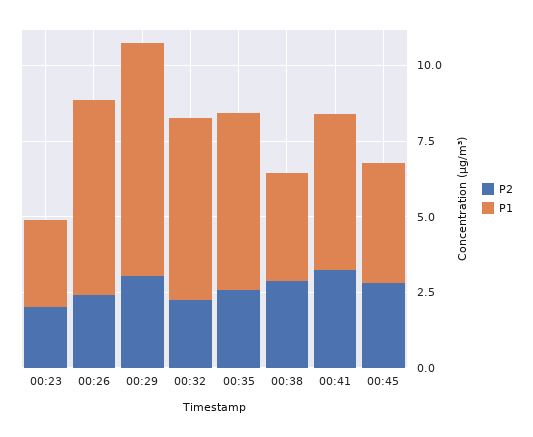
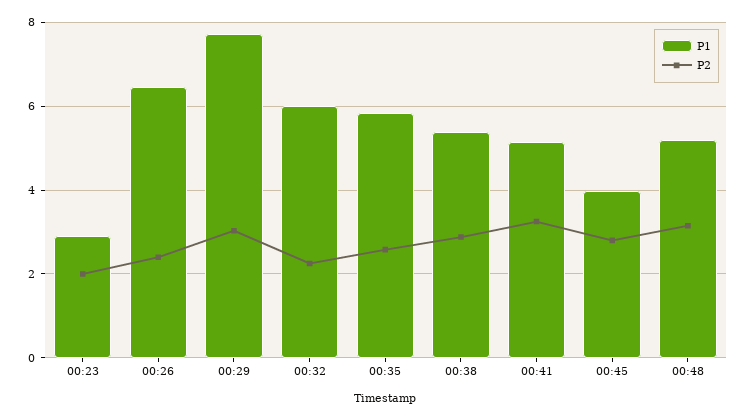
P1, 00:38: 3.5 -> 5.4
P1, 00:48: none -> 5.2
P2, 00:48: none -> 3.2

